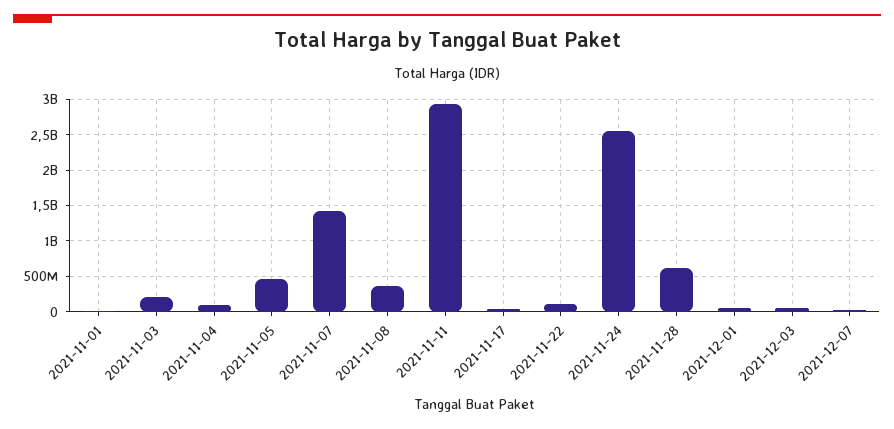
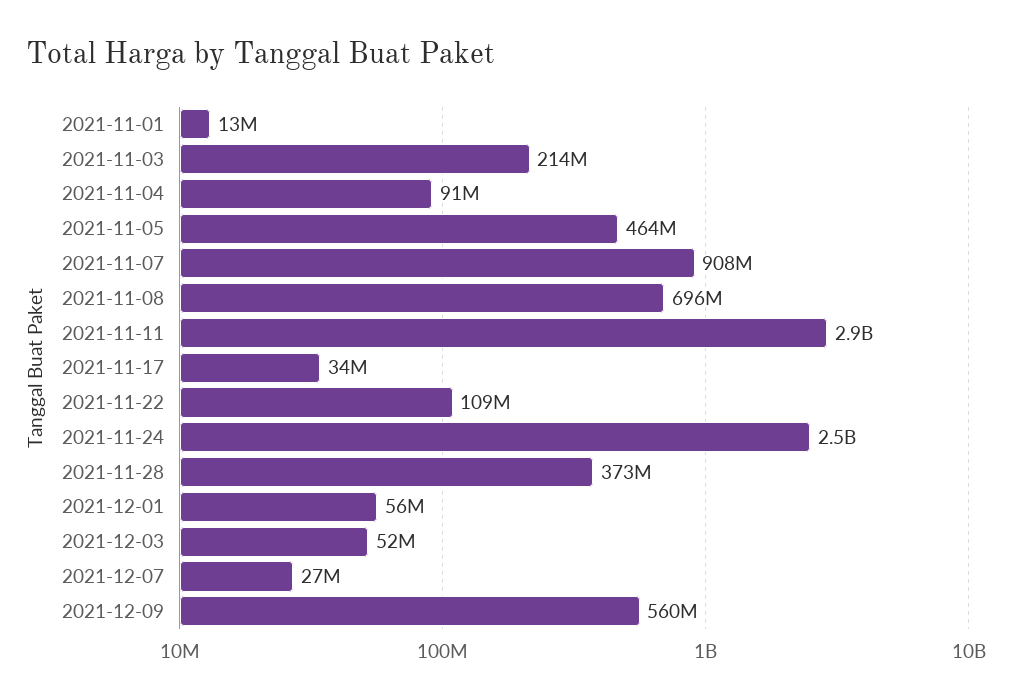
2021-11-07: 1400000000 -> 908000000
2021-11-08: 400000000 -> 696000000
2021-11-28: 600000000 -> 373000000
2021-12-09: none -> 560000000

